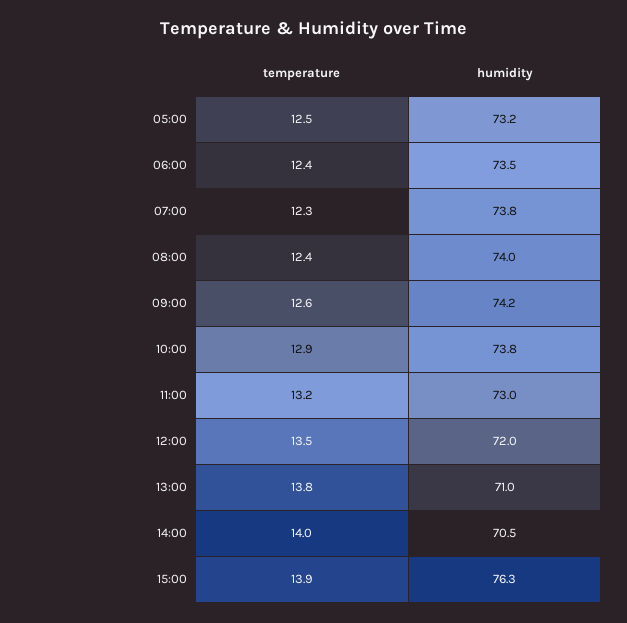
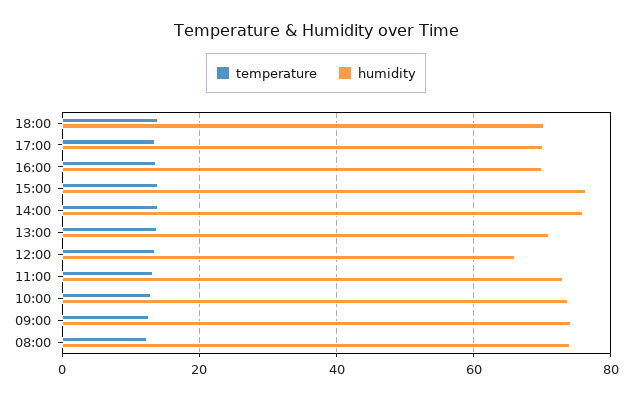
temperature, 05:00: 12.5 -> none
humidity, 05:00: 73.2 -> none
temperature, 06:00: 12.4 -> none
humidity, 06:00: 73.5 -> none
temperature, 07:00: 12.3 -> none
humidity, 07:00: 73.8 -> none
humidity, 12:00: 72 -> 66
humidity, 14:00: 70.5 -> 76
temperature, 18:00: none -> 14
humidity, 18:00: none -> 70
temperature, 17:00: none -> 14
humidity, 17:00: none -> 70
temperature, 16:00: none -> 14
humidity, 16:00: none -> 70

